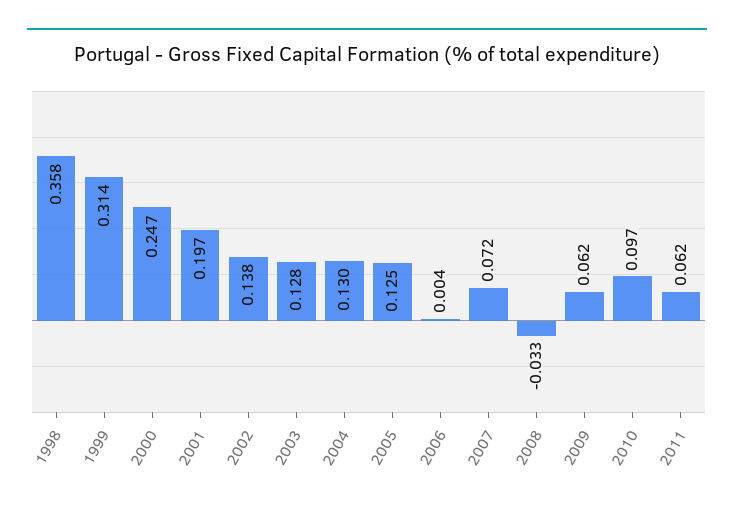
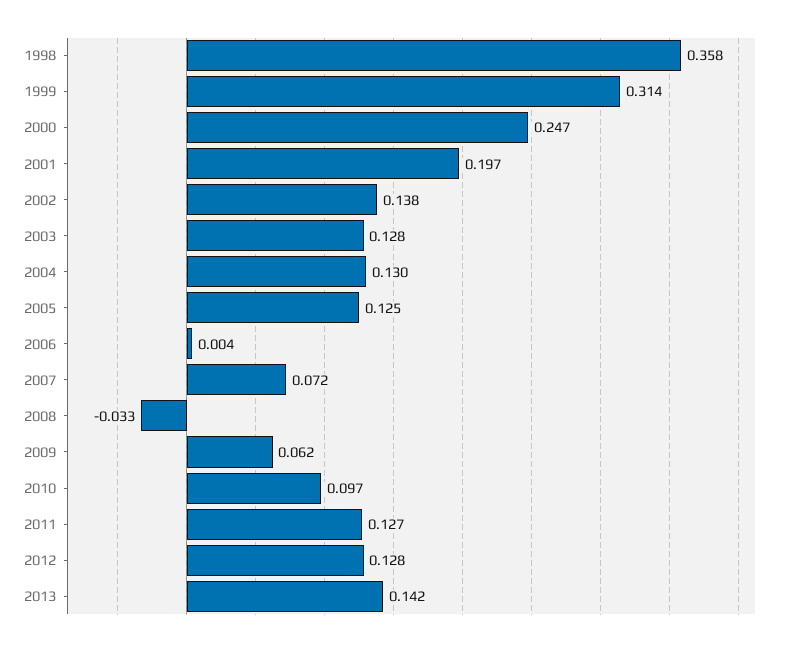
2011: 0.062 -> 0.127
2012: none -> 0.128
2013: none -> 0.142

